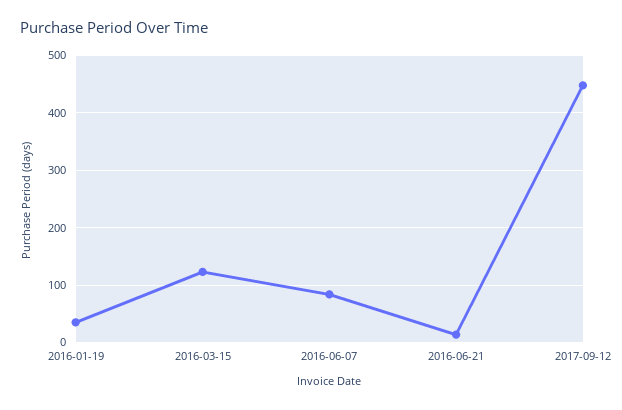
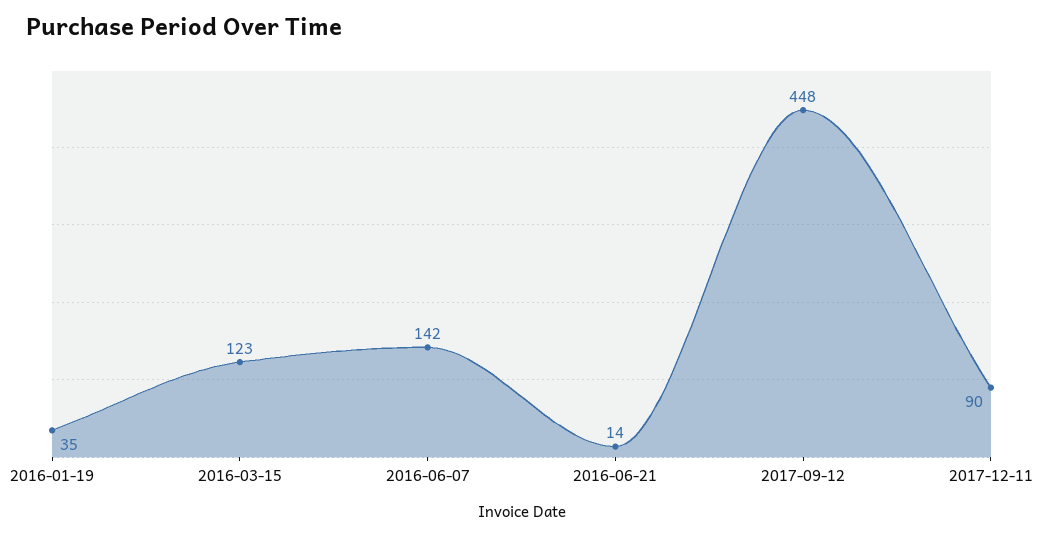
2016-06-07: 80 -> 142
2017-12-11: none -> 90

